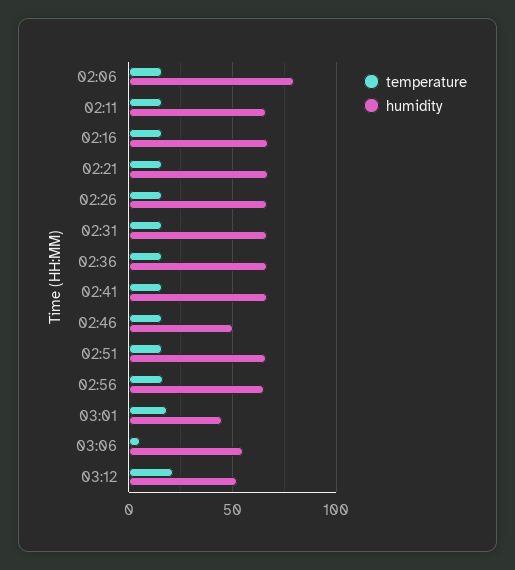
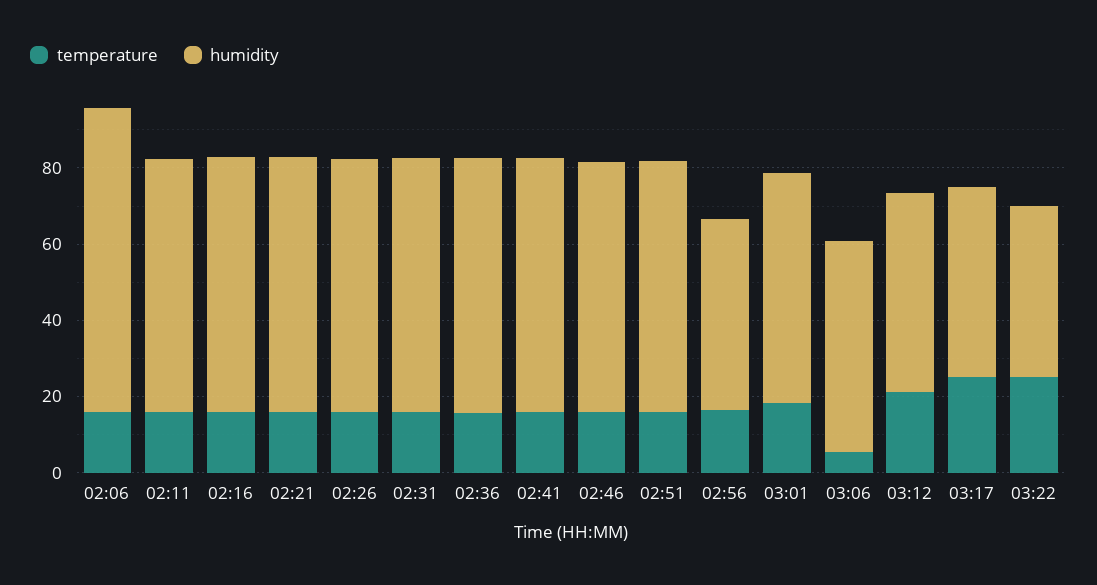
humidity, 02:46: 50 -> 65
humidity, 02:56: 65 -> 50
humidity, 03:01: 45 -> 60
temperature, 03:17: none -> 25
humidity, 03:17: none -> 50
temperature, 03:22: none -> 25
humidity, 03:22: none -> 45

